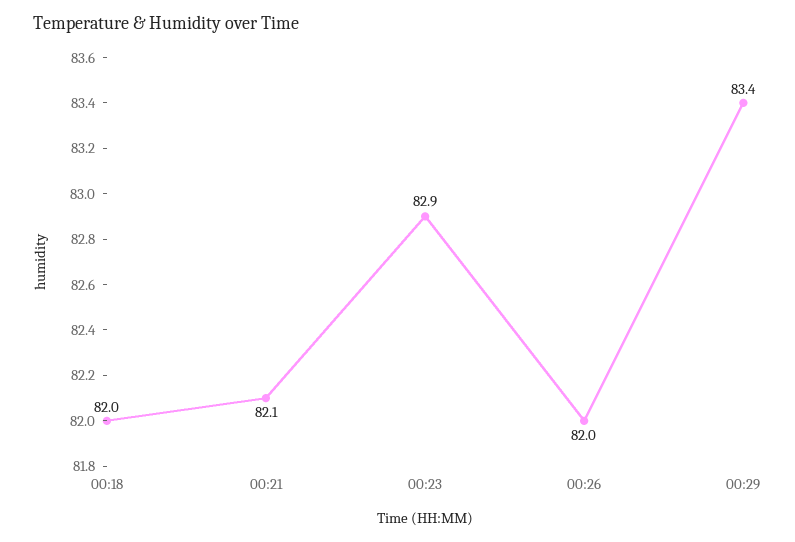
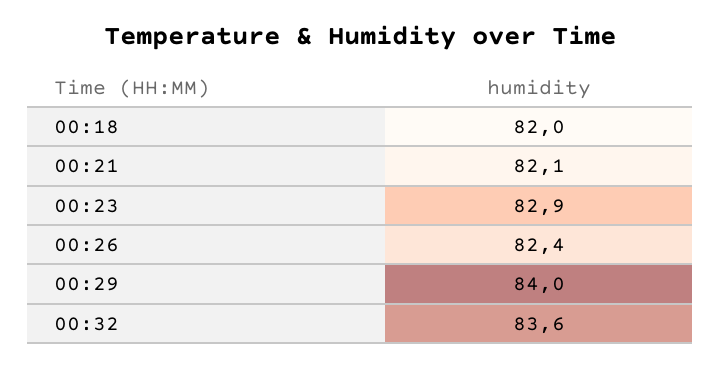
00:26: 82 -> 82.4
00:29: 83.4 -> 84
00:32: none -> 83.6

